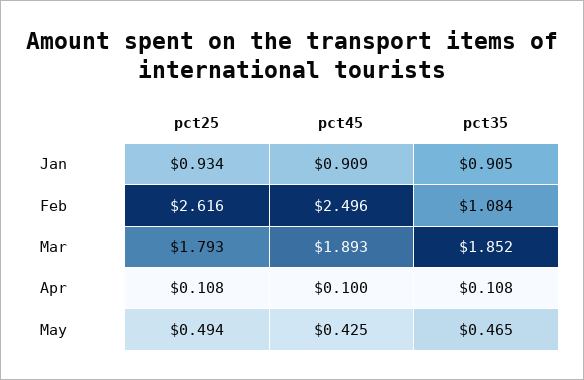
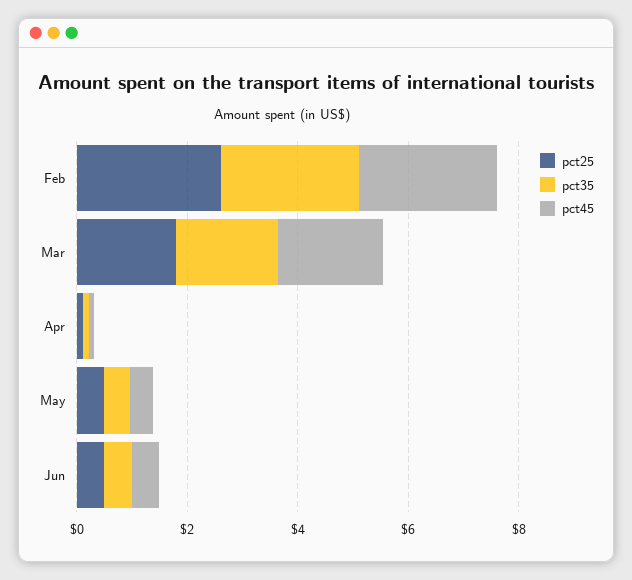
pct25, Jan: 0.934 -> none
pct45, Jan: 0.909 -> none
pct35, Jan: 0.905 -> none
pct35, Feb: 1.084 -> 2.5
pct25, Jun: none -> 0.5
pct35, Jun: none -> 0.5
pct45, Jun: none -> 0.5

